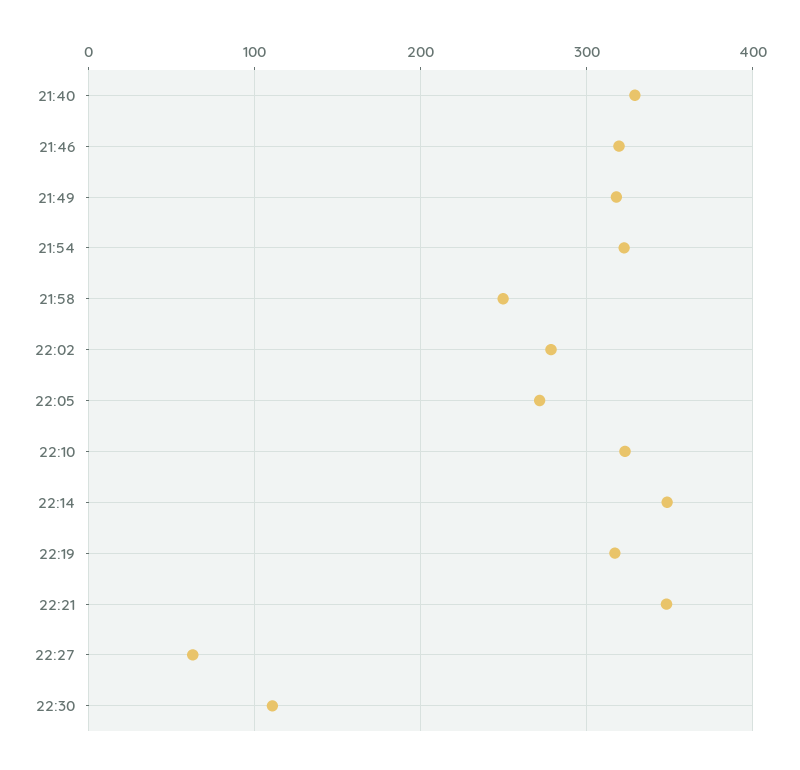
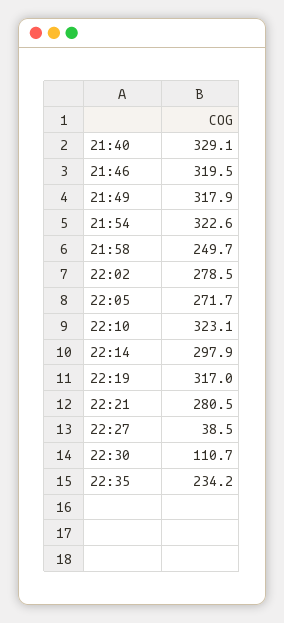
22:14: 350 -> 297.9
22:21: 350 -> 280.5
22:27: 60 -> 38.5
22:35: none -> 234.2

